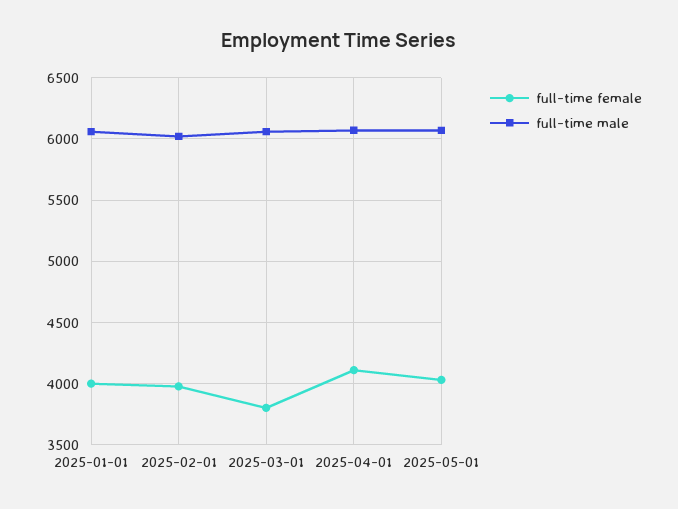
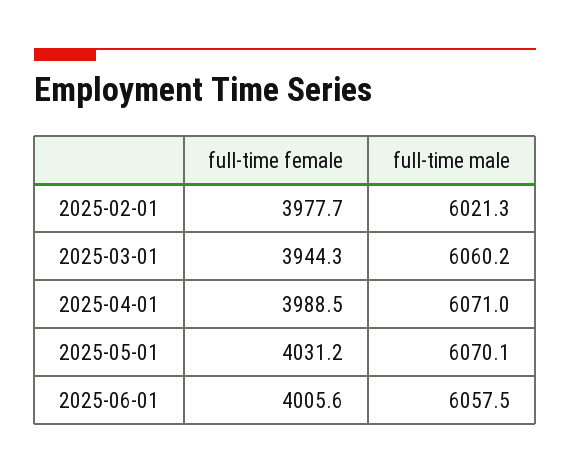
full-time female, 2025-01-01: 4000 -> none
full-time male, 2025-01-01: 6050 -> none
full-time female, 2025-03-01: 3800 -> 3944.3
full-time female, 2025-04-01: 4100 -> 3988.5
full-time female, 2025-06-01: none -> 4005.6
full-time male, 2025-06-01: none -> 6057.5

